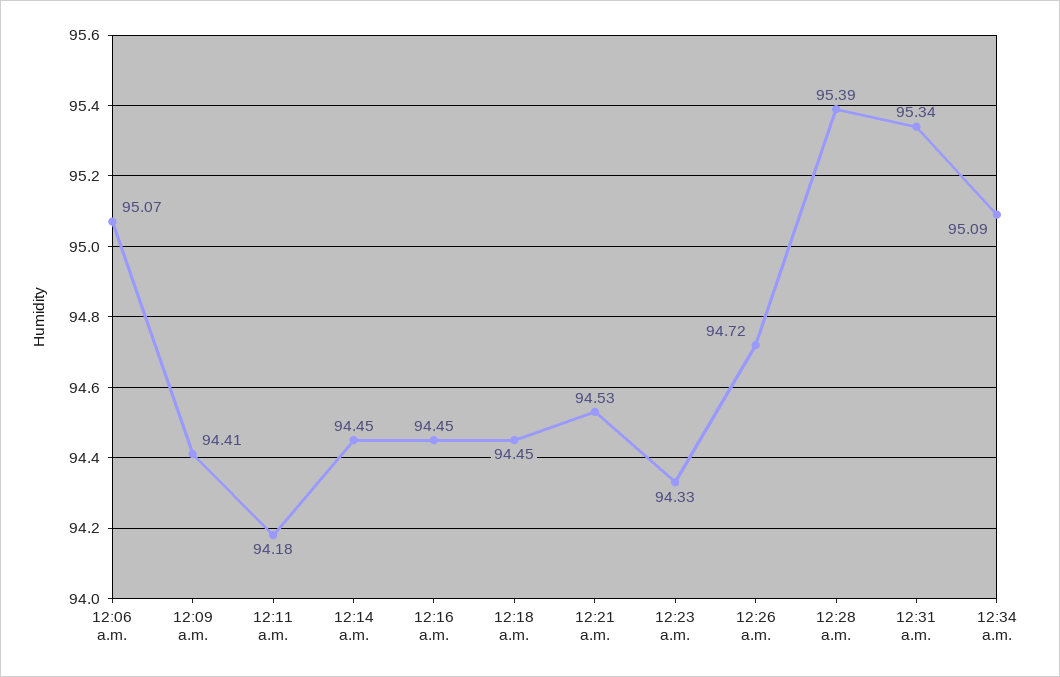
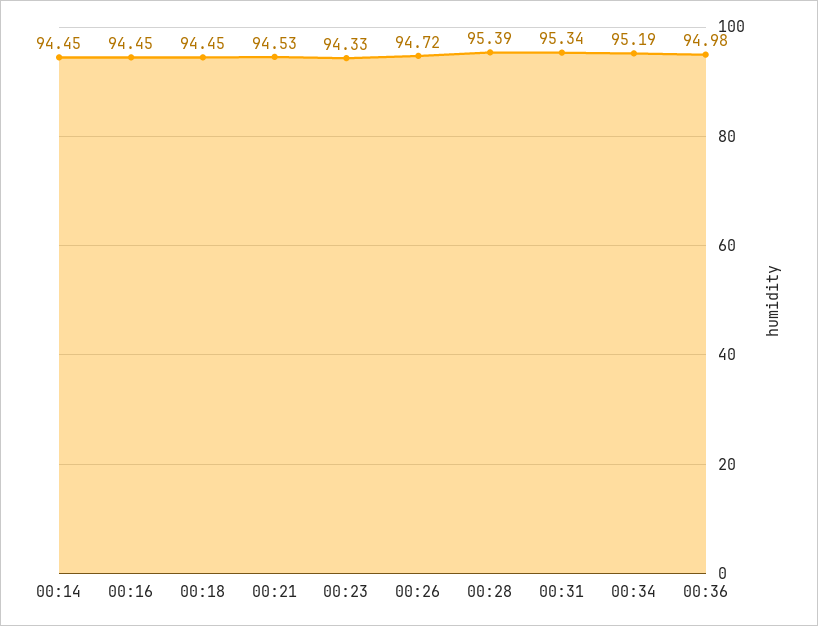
12:06 a.m.: 95.07 -> none
12:09 a.m.: 94.41 -> none
12:11 a.m.: 94.18 -> none
12:34 a.m.: 95.09 -> 95.19
00:36: none -> 94.98

